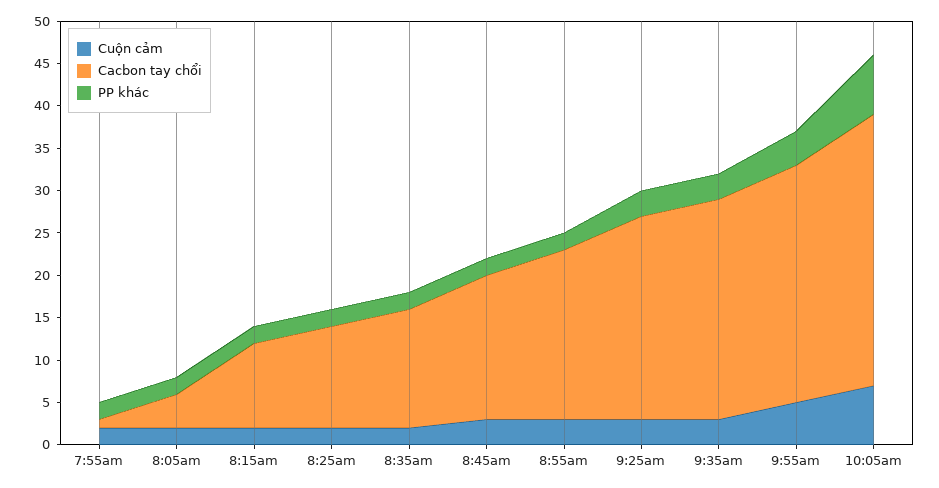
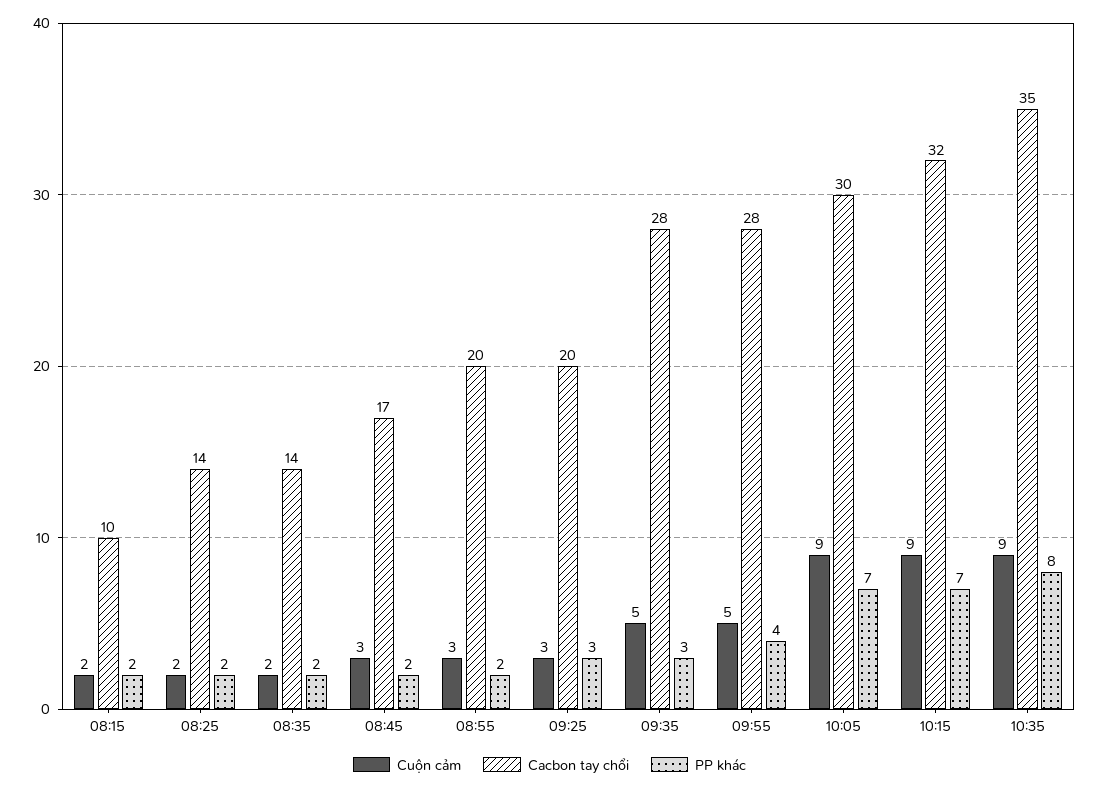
Cuộn cảm, 7:55am: 2 -> none
Cacbon tay chổi, 7:55am: 1 -> none
PP khác, 7:55am: 2 -> none
Cuộn cảm, 8:05am: 2 -> none
Cacbon tay chổi, 8:05am: 4 -> none
PP khác, 8:05am: 2 -> none
Cacbon tay chổi, 8:25am: 12 -> 14
Cacbon tay chổi, 9:25am: 24 -> 20
Cuộn cảm, 9:35am: 3 -> 5
Cacbon tay chổi, 9:35am: 26 -> 28
Cuộn cảm, 10:05am: 7 -> 9
Cacbon tay chổi, 10:05am: 32 -> 30
Cuộn cảm, 10:15: none -> 9
Cacbon tay chổi, 10:15: none -> 32
PP khác, 10:15: none -> 7
Cuộn cảm, 10:35: none -> 9
Cacbon tay chổi, 10:35: none -> 35
PP khác, 10:35: none -> 8

